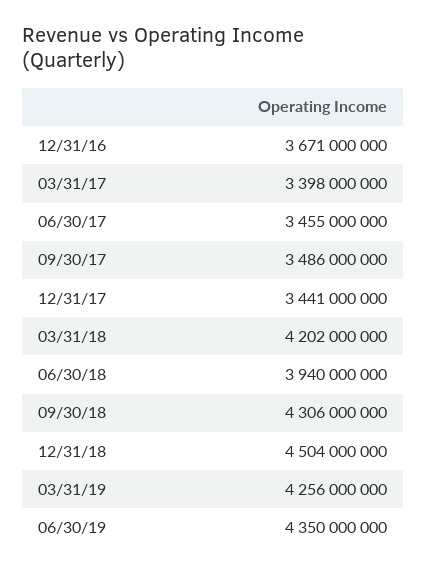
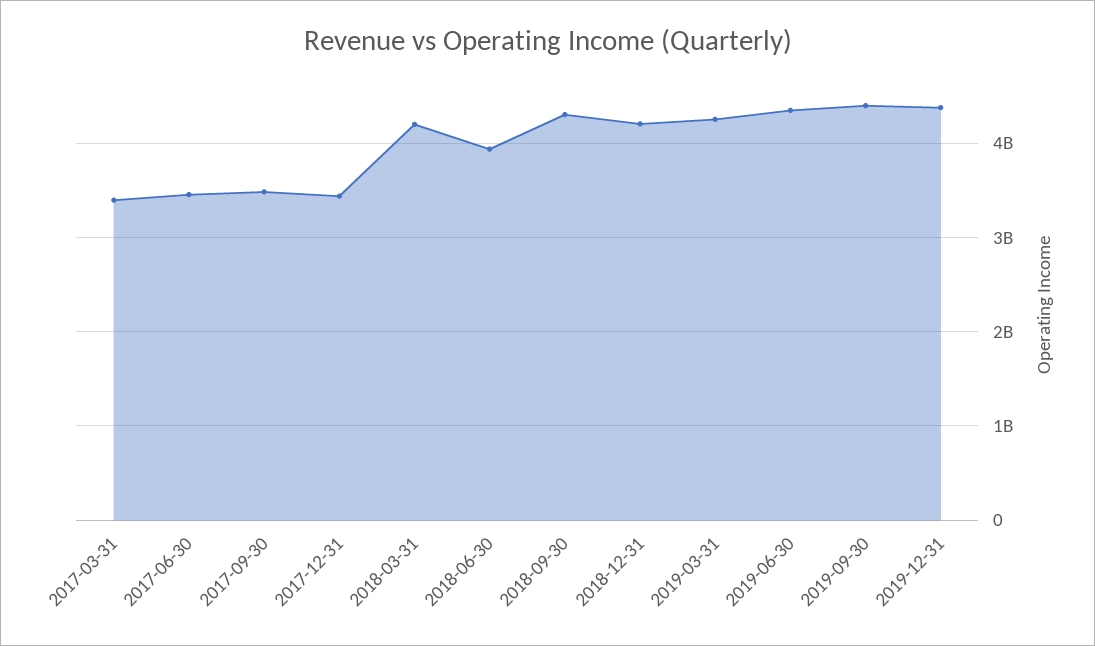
12/31/16: 3671000000 -> none
12/31/18: 4504000000 -> 4200000000
2019-09-30: none -> 4400000000
2019-12-31: none -> 4400000000

